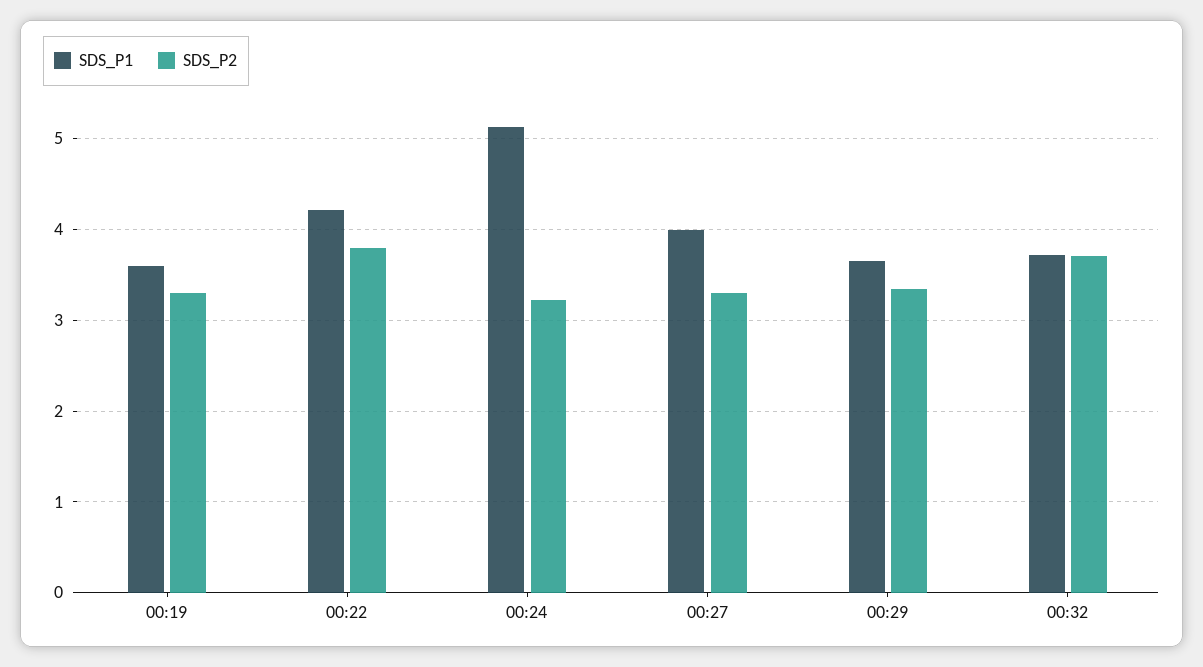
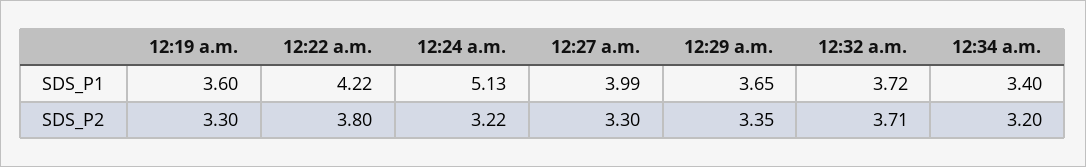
SDS_P1, 12:34 a.m.: none -> 3.4
SDS_P2, 12:34 a.m.: none -> 3.2

